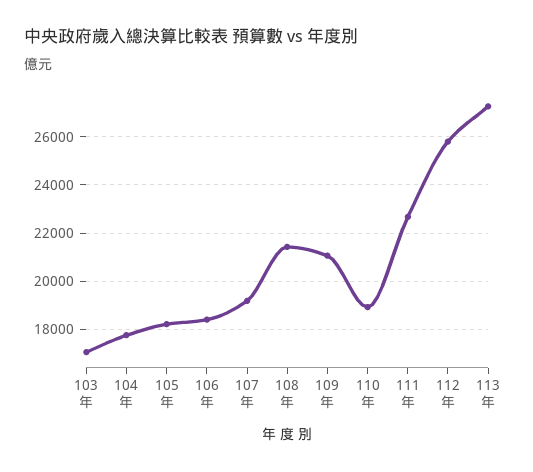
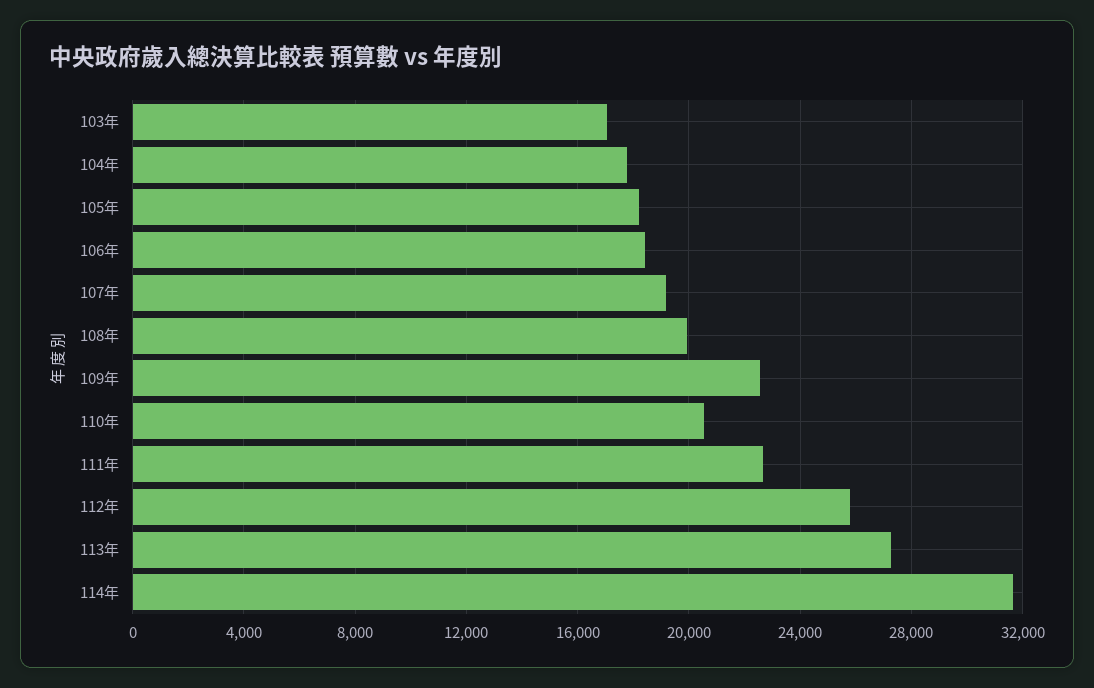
108年: 21500 -> 20000
109年: 21000 -> 22500
110年: 19000 -> 20500
114年: none -> 31500

